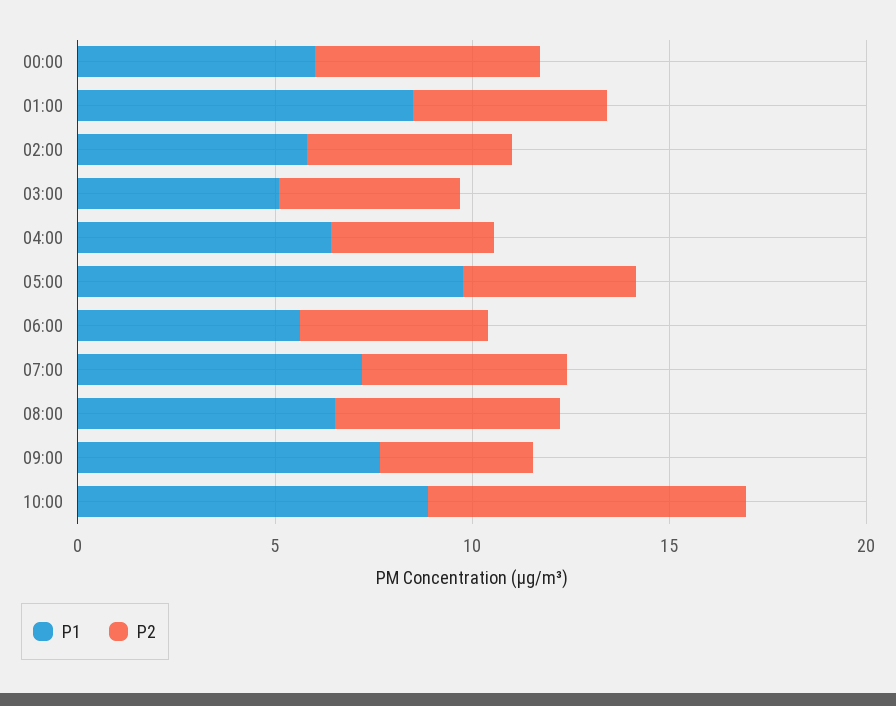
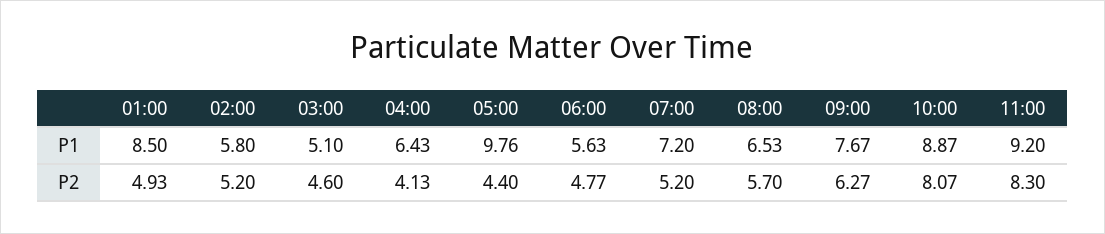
P1, 00:00: 6 -> none
P2, 00:00: 6 -> none
P2, 09:00: 4 -> 6.27
P1, 11:00: none -> 9.2
P2, 11:00: none -> 8.3

